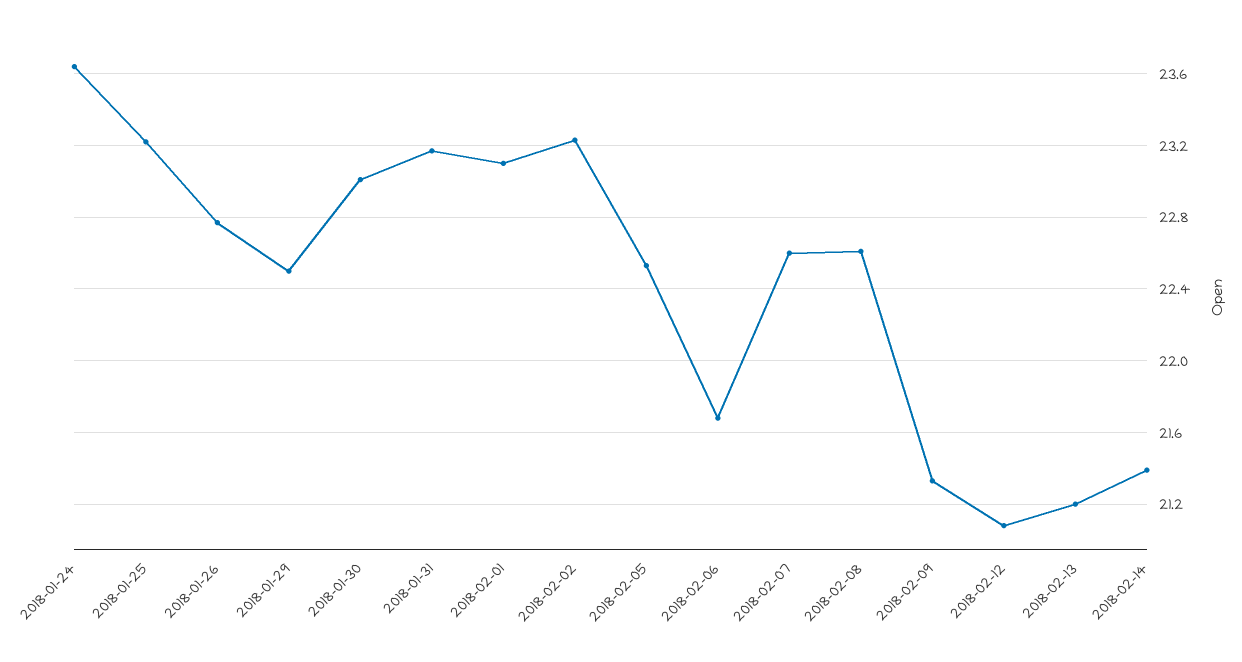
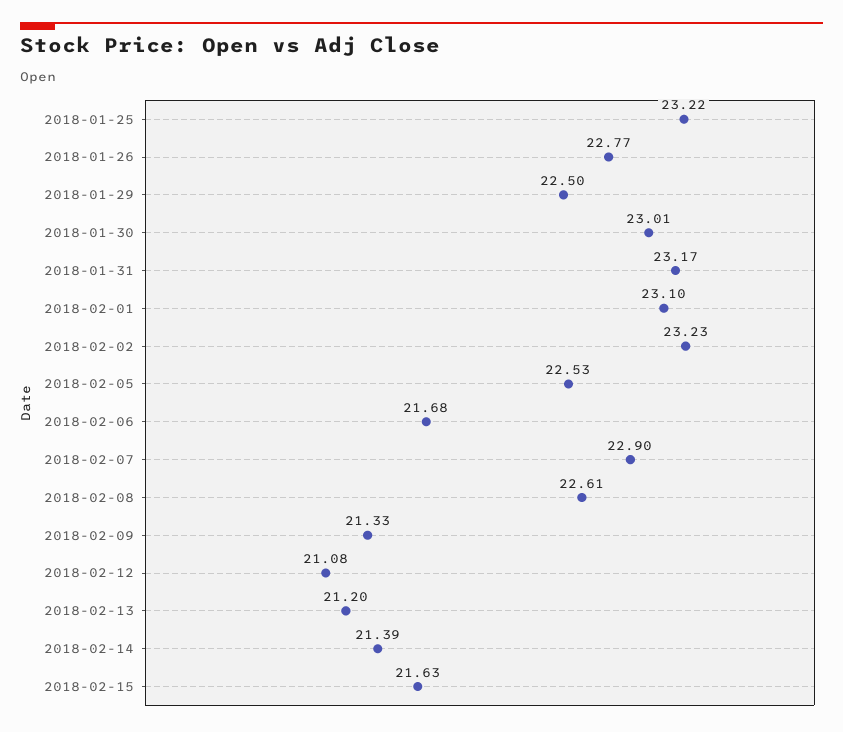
2018-01-24: 23.65 -> none
2018-02-07: 22.6 -> 22.9
2018-02-15: none -> 21.63

